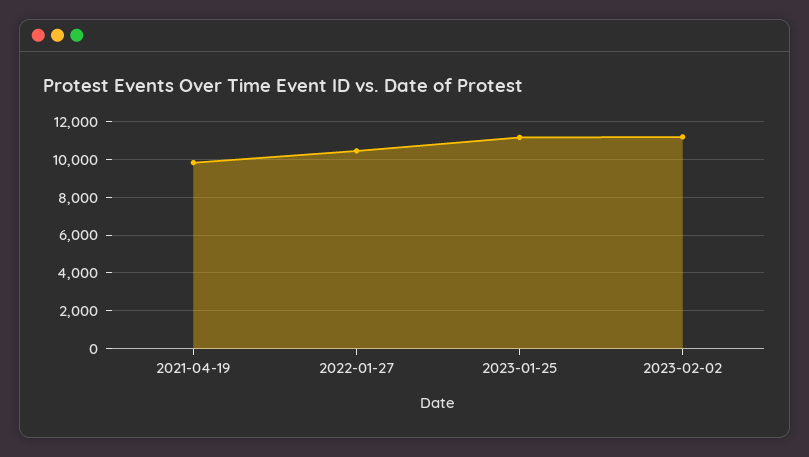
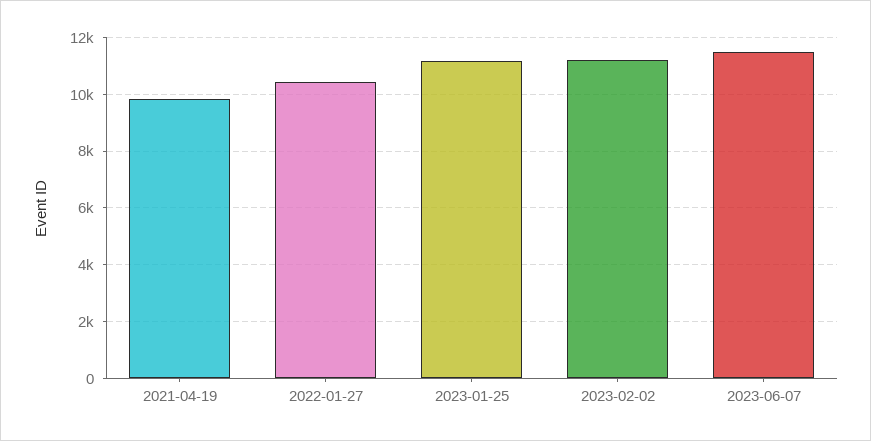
2023-06-07: none -> 11500

